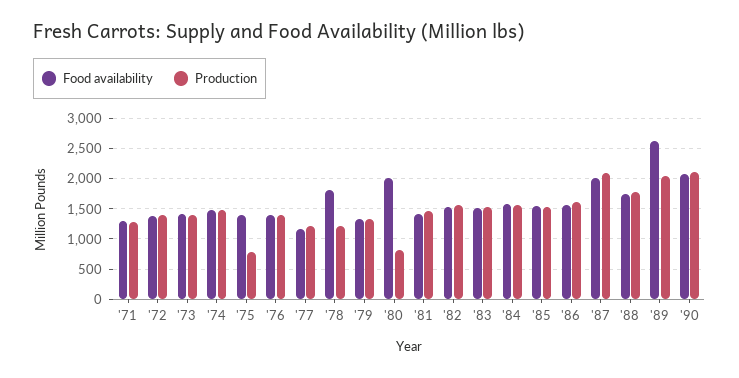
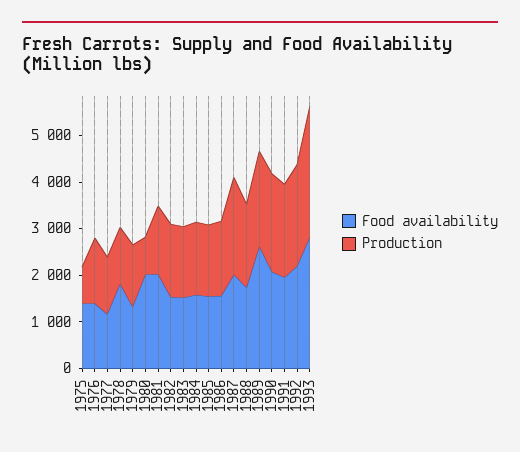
Food availability, '71: 1300 -> none
Production, '71: 1300 -> none
Food availability, '72: 1400 -> none
Production, '72: 1400 -> none
Food availability, '73: 1400 -> none
Production, '73: 1400 -> none
Food availability, '74: 1500 -> none
Production, '74: 1500 -> none
Food availability, '81: 1400 -> 2000
Food availability, 1991: none -> 2000
Production, 1991: none -> 2000
Food availability, 1992: none -> 2200
Production, 1992: none -> 2200
Food availability, 1993: none -> 2800
Production, 1993: none -> 2800

